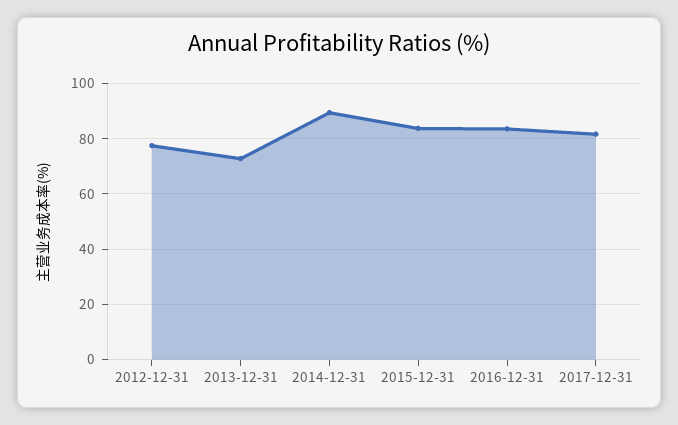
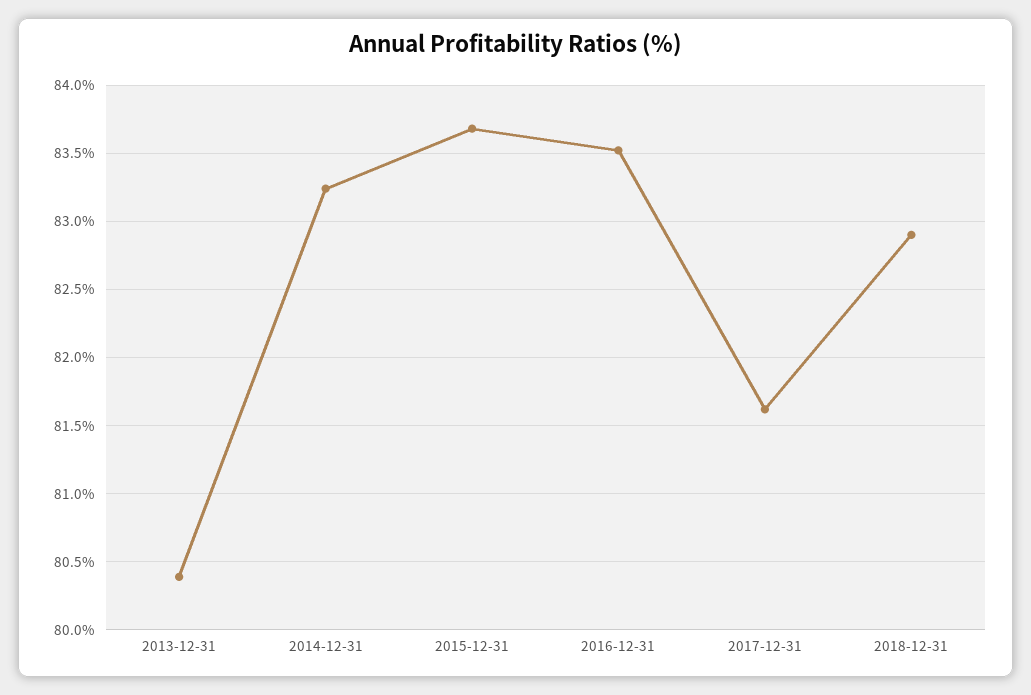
2012-12-31: 77.5 -> none
2013-12-31: 72.5 -> 80.4
2014-12-31: 90 -> 83.25
2018-12-31: none -> 82.9

